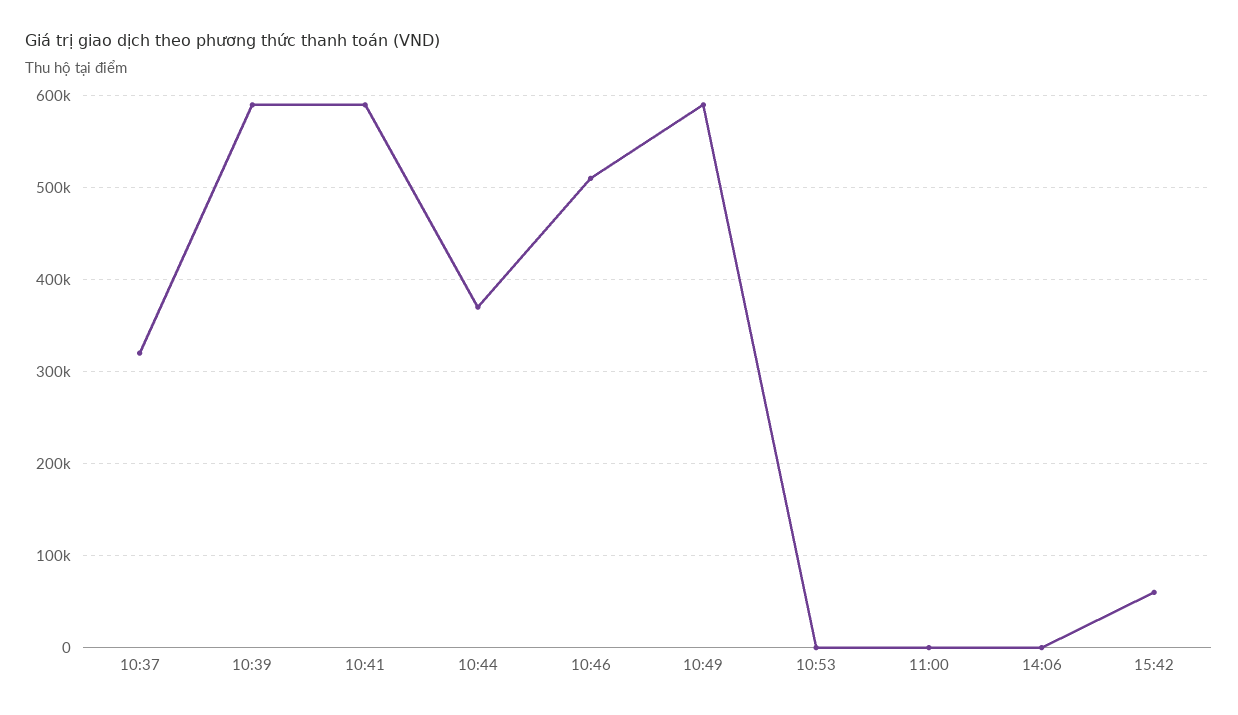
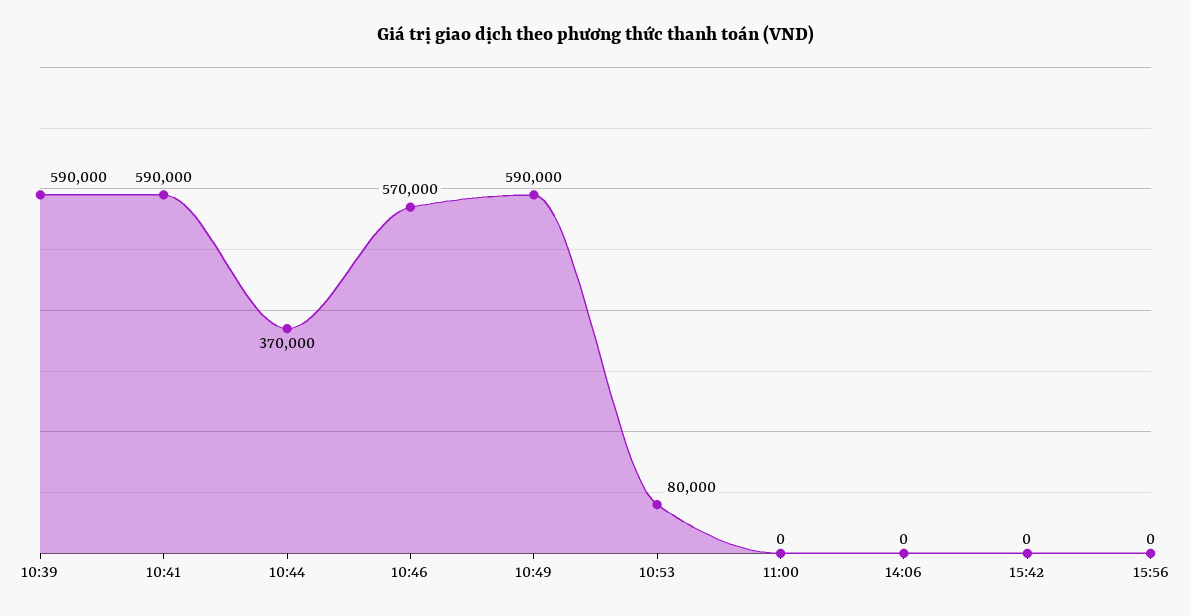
10:37: 320000 -> none
10:46: 510000 -> 570000
10:53: 0 -> 80000
15:42: 60000 -> 0
15:56: none -> 0

